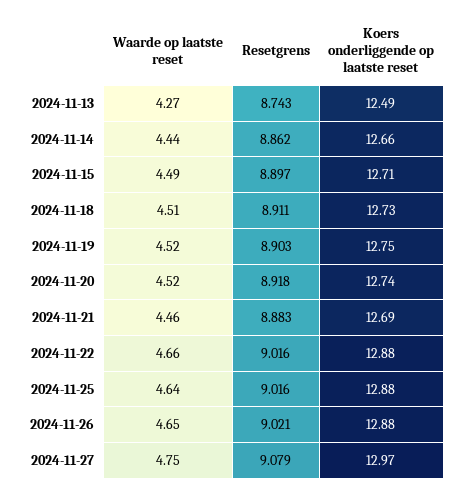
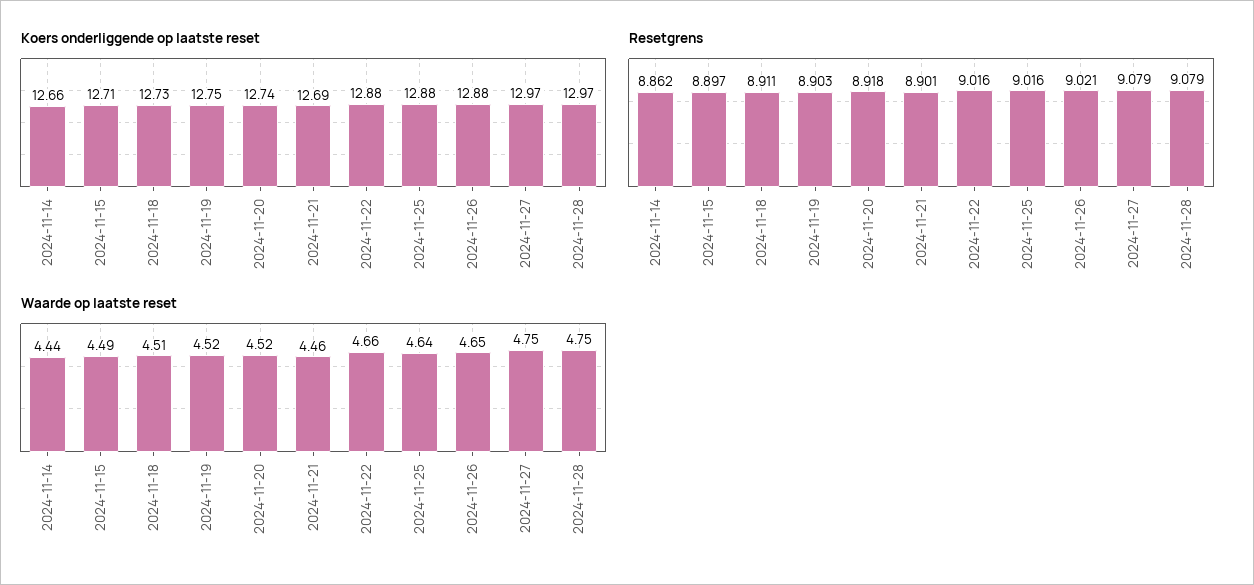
Waarde op laatste reset, 2024-11-13: 4.27 -> none
Resetgrens, 2024-11-13: 8.743 -> none
Koers onderliggende op laatste reset, 2024-11-13: 12.49 -> none
Resetgrens, 2024-11-21: 8.883 -> 8.901
Koers onderliggende op laatste reset, 2024-11-28: none -> 12.97
Resetgrens, 2024-11-28: none -> 9.079
Waarde op laatste reset, 2024-11-28: none -> 4.75

